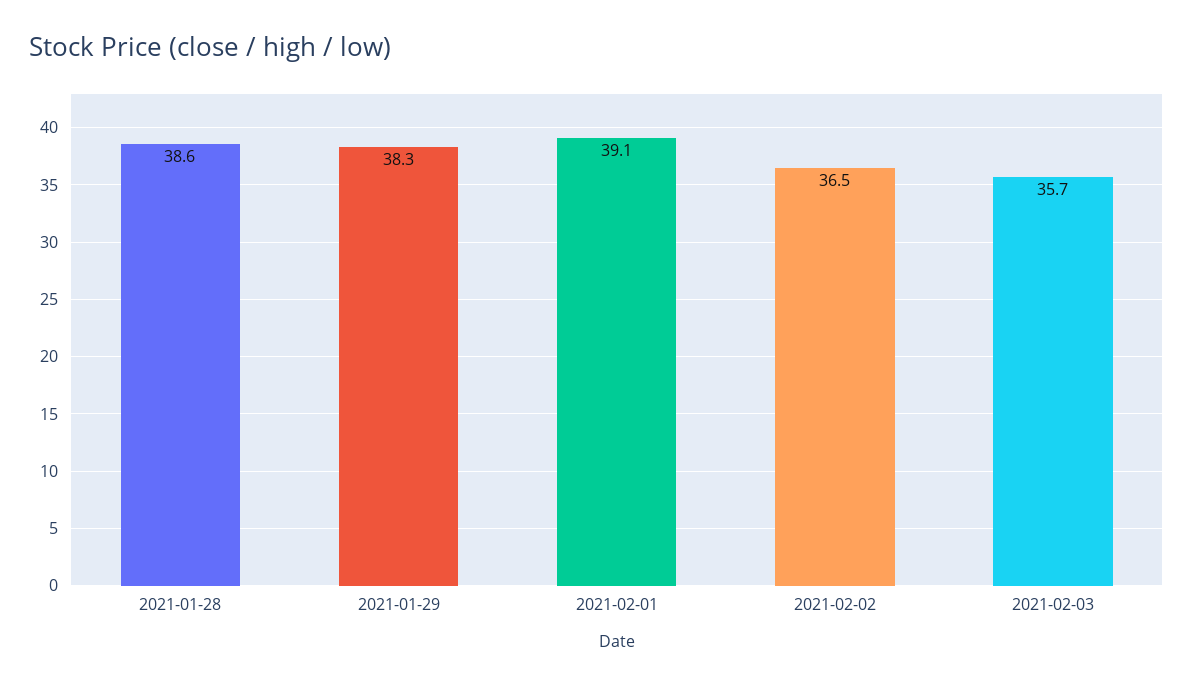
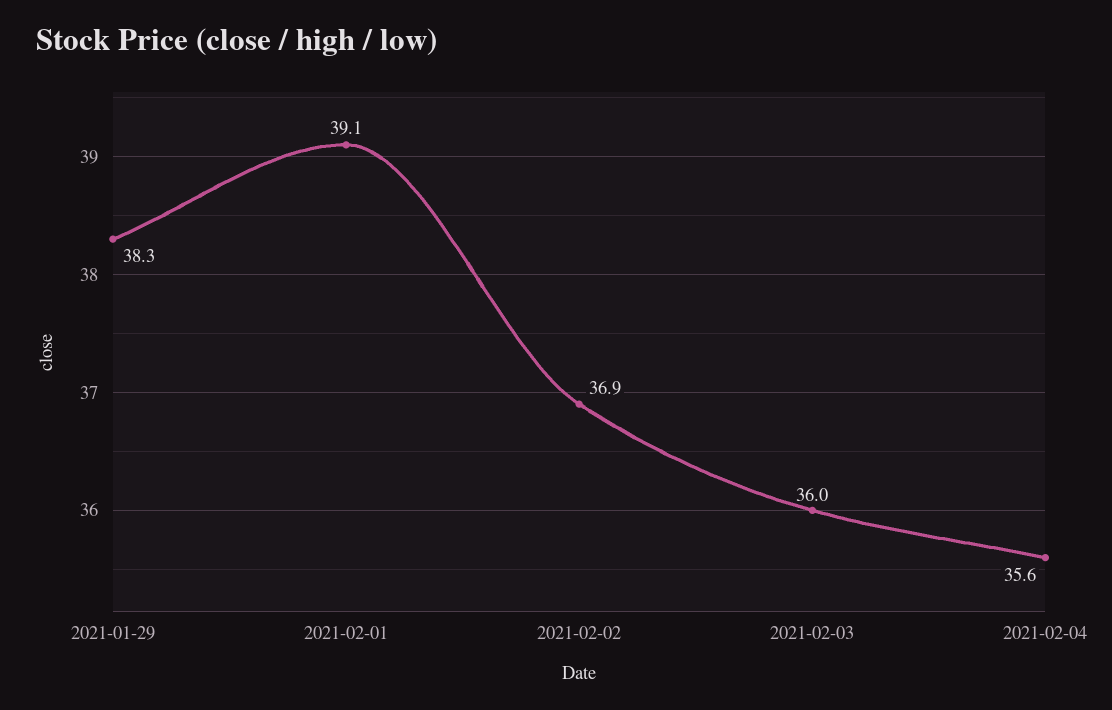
2021-01-28: 38.6 -> none
2021-02-02: 36.5 -> 36.9
2021-02-03: 35.7 -> 36
2021-02-04: none -> 35.6

